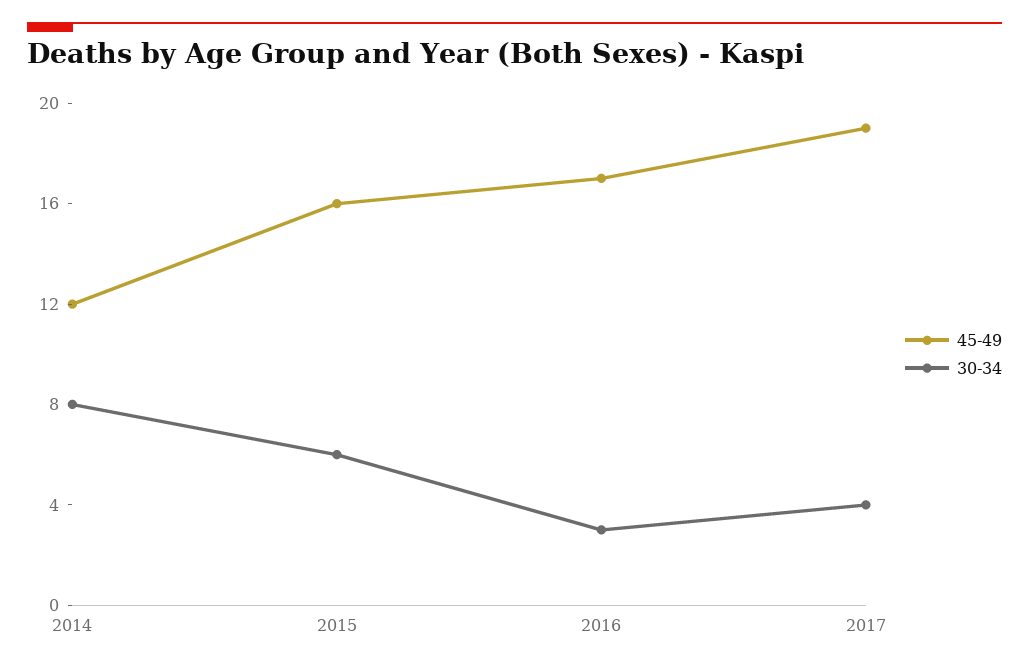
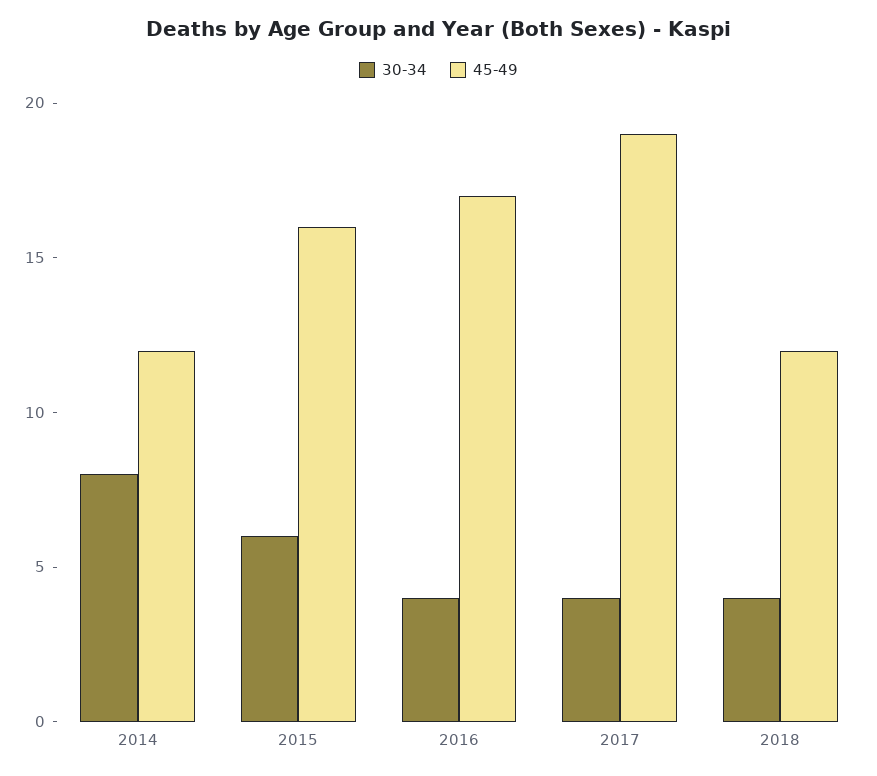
30-34, 2016: 3 -> 4
30-34, 2018: none -> 4
45-49, 2018: none -> 12

